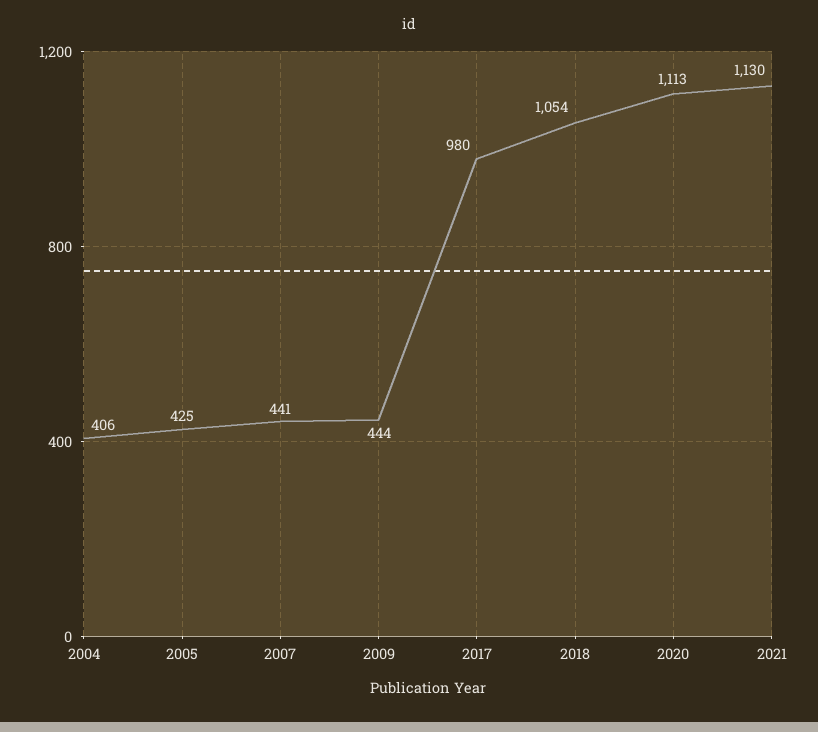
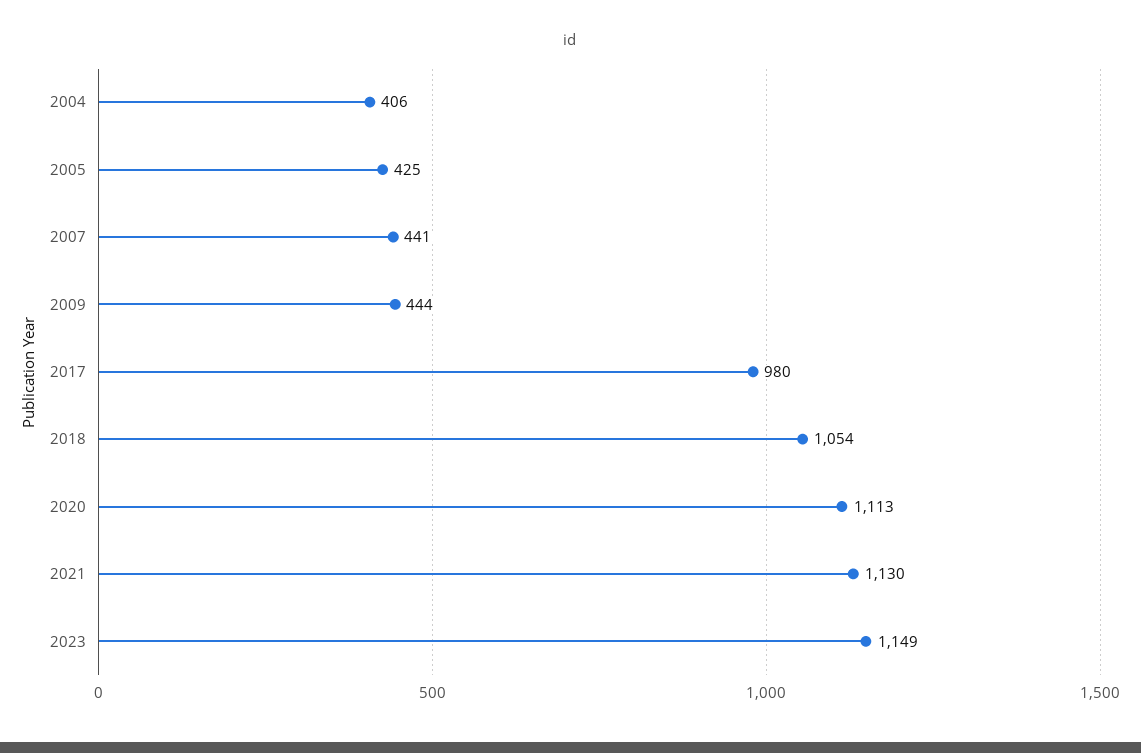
2023: none -> 1149

